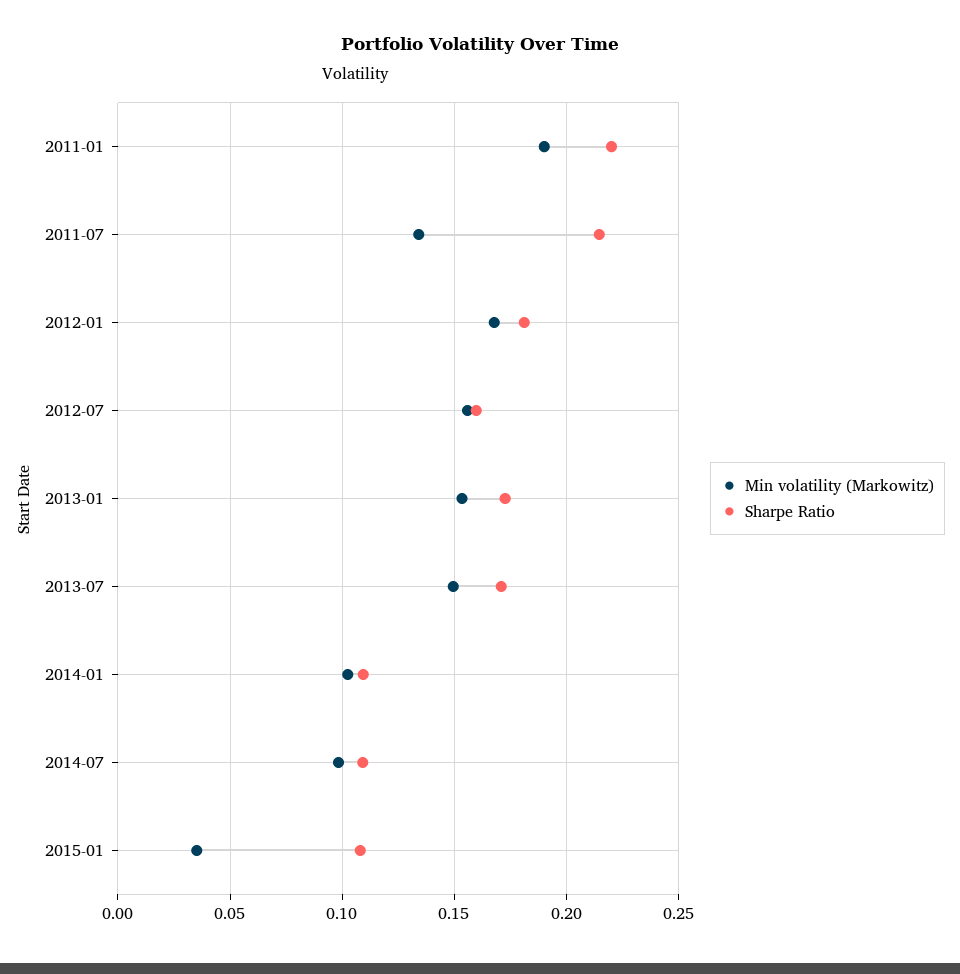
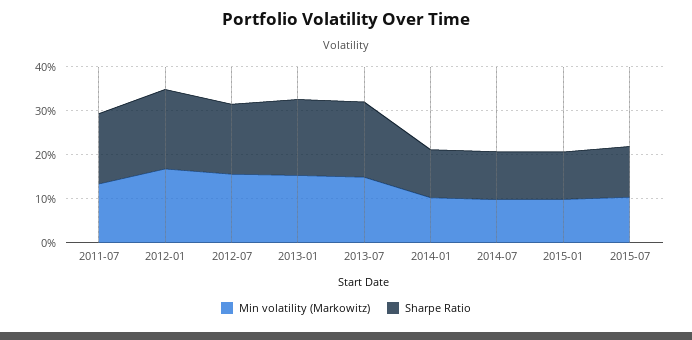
Min volatility (Markowitz), 2011-01: 0.19 -> none
Sharpe Ratio, 2011-01: 0.22 -> none
Sharpe Ratio, 2011-07: 0.215 -> 0.16
Min volatility (Markowitz), 2015-01: 0.035 -> 0.1
Min volatility (Markowitz), 2015-07: none -> 0.1
Sharpe Ratio, 2015-07: none -> 0.12

